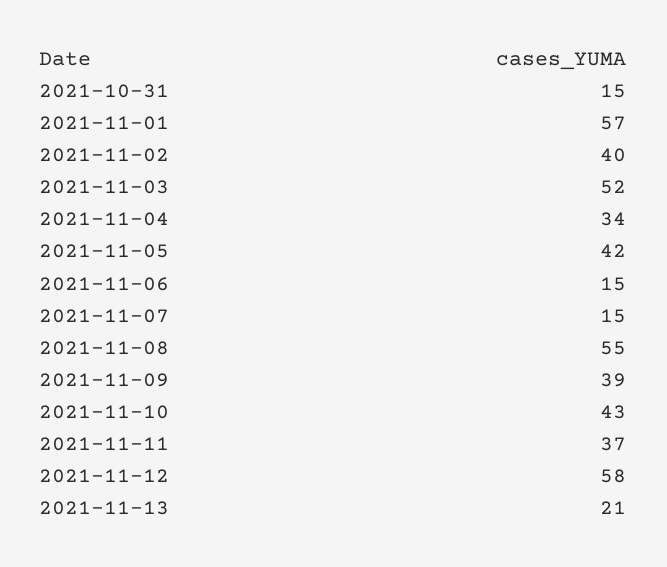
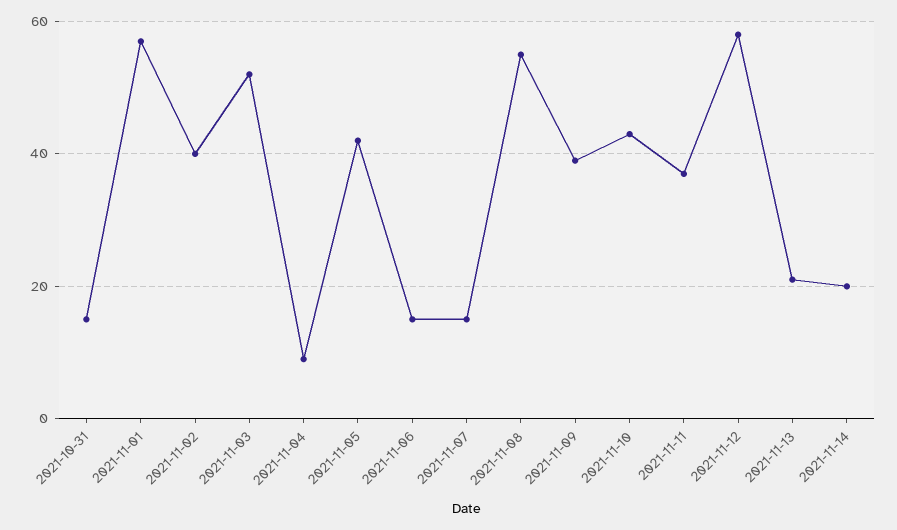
2021-11-04: 34 -> 10
2021-11-14: none -> 20

